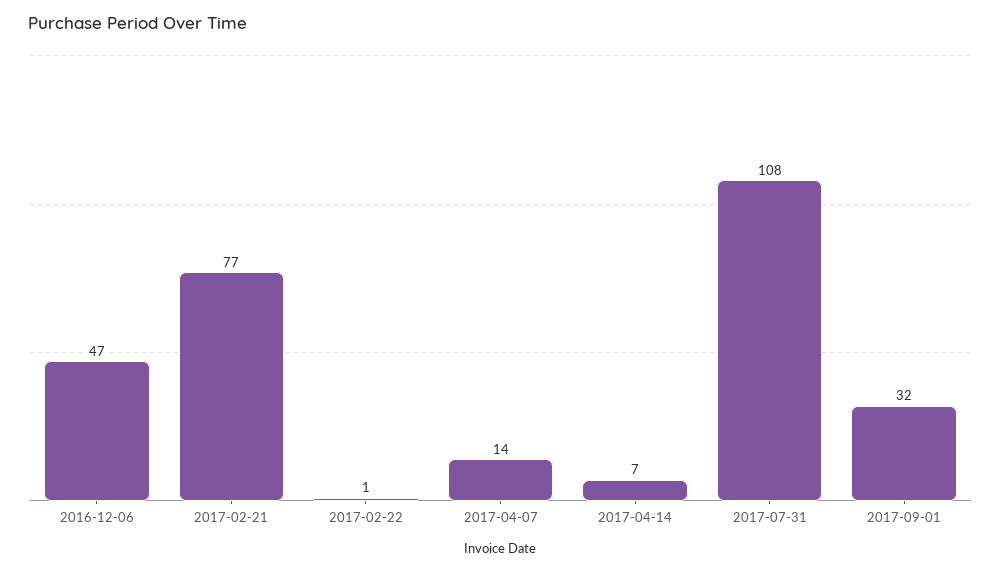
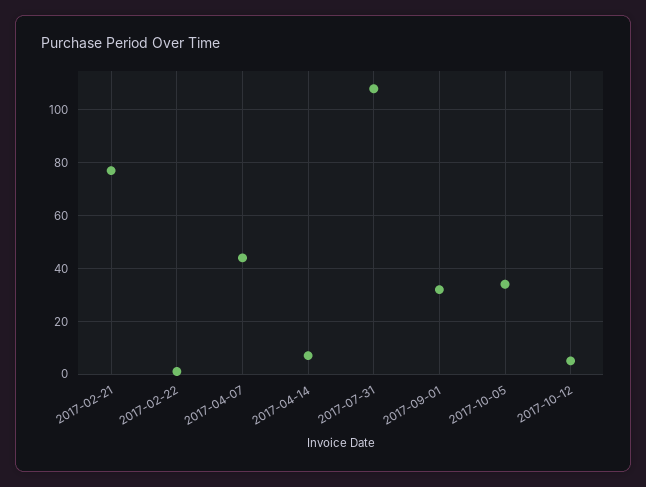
2016-12-06: 47 -> none
2017-04-07: 14 -> 45
2017-10-05: none -> 35
2017-10-12: none -> 5

